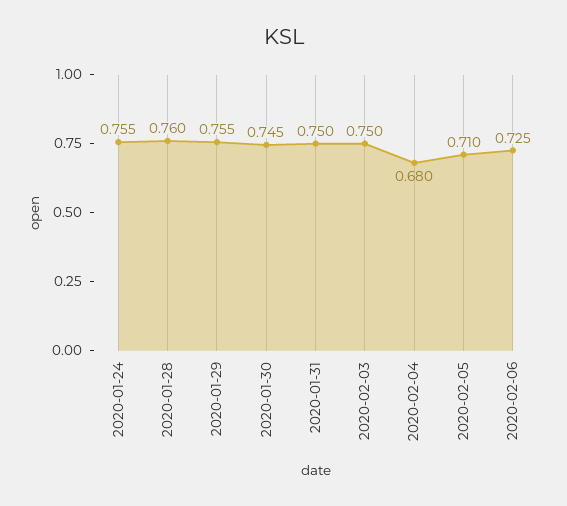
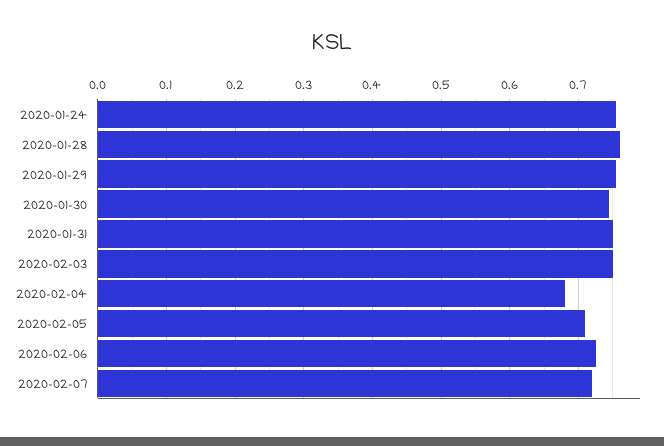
2020-02-07: none -> 0.72

